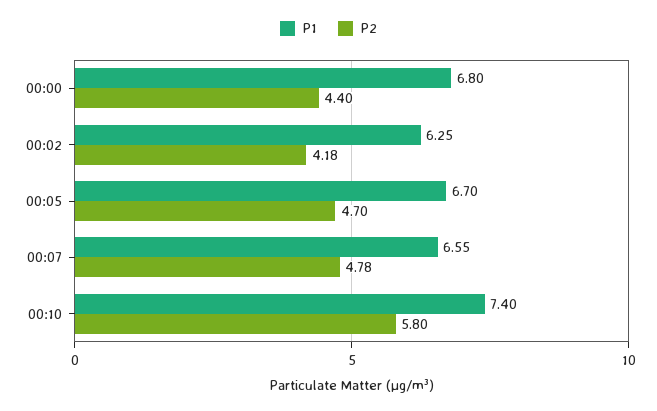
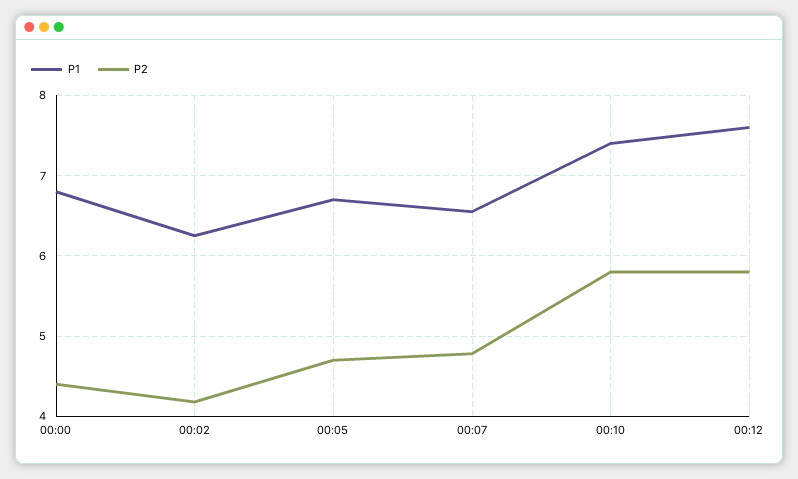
P1, 00:12: none -> 7.6
P2, 00:12: none -> 5.8

